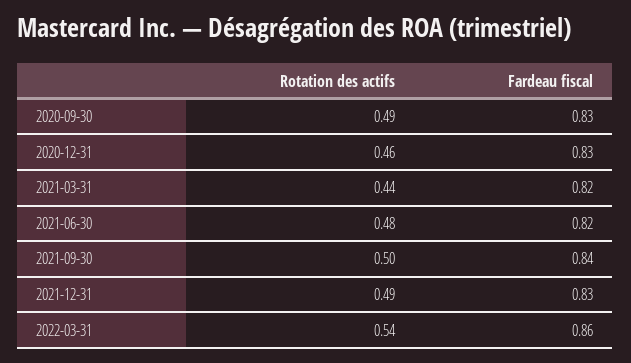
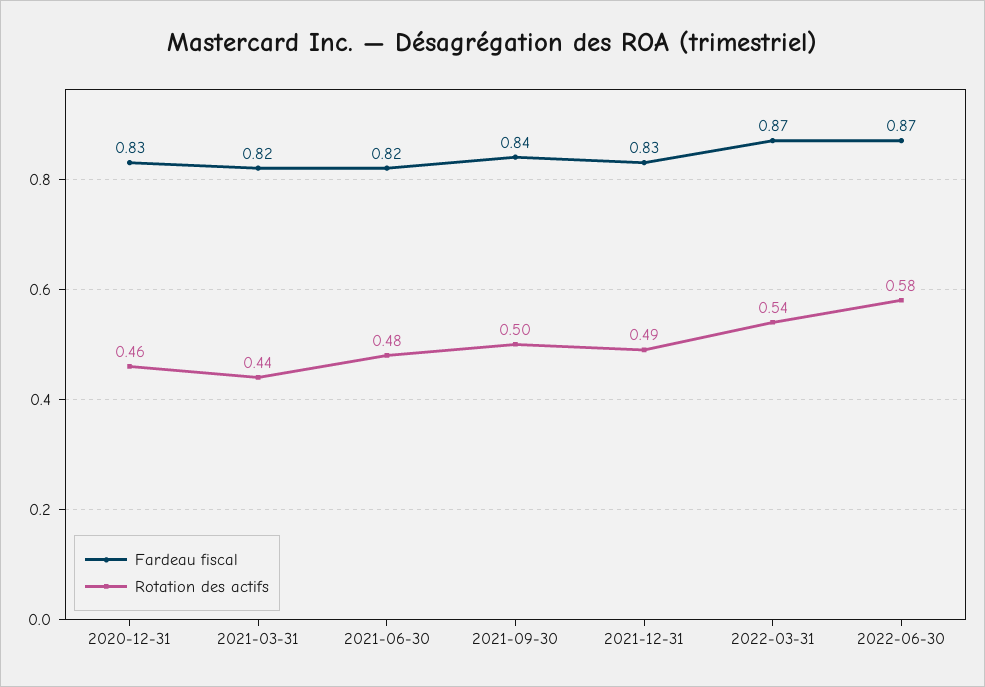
Rotation des actifs, 2020-09-30: 0.49 -> none
Fardeau fiscal, 2020-09-30: 0.83 -> none
Fardeau fiscal, 2022-03-31: 0.86 -> 0.87
Fardeau fiscal, 2022-06-30: none -> 0.87
Rotation des actifs, 2022-06-30: none -> 0.58

